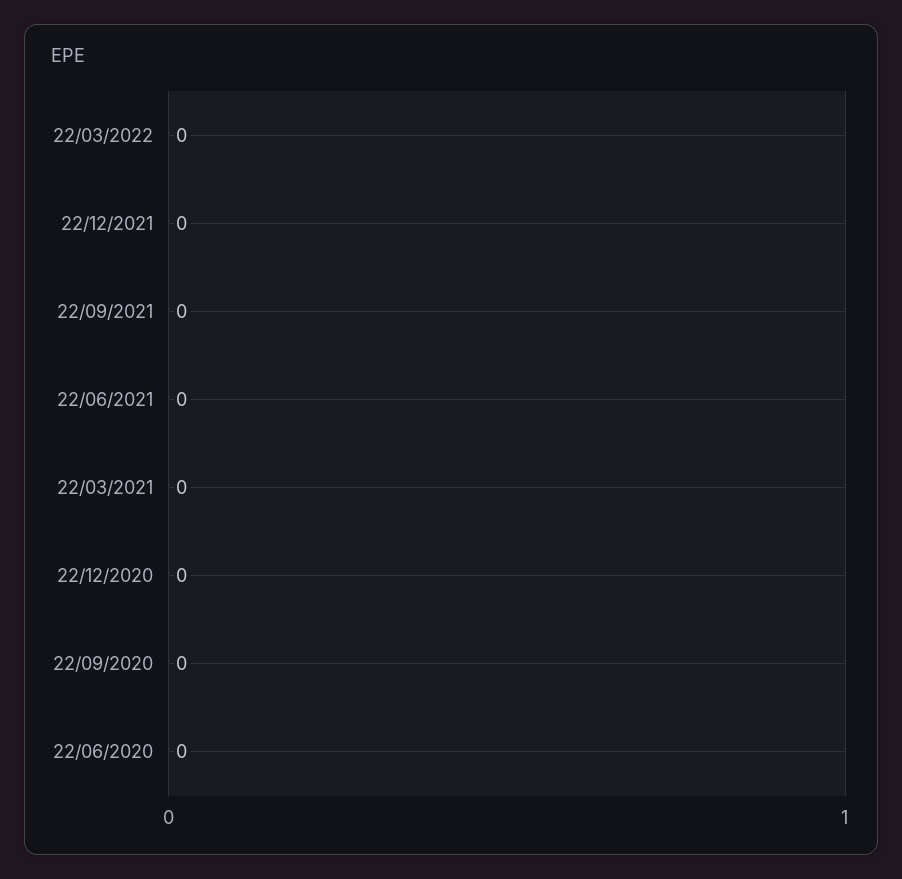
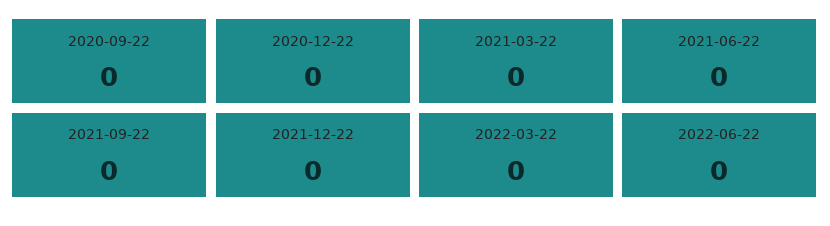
22/06/2020: 0 -> none
2022-06-22: none -> 0

